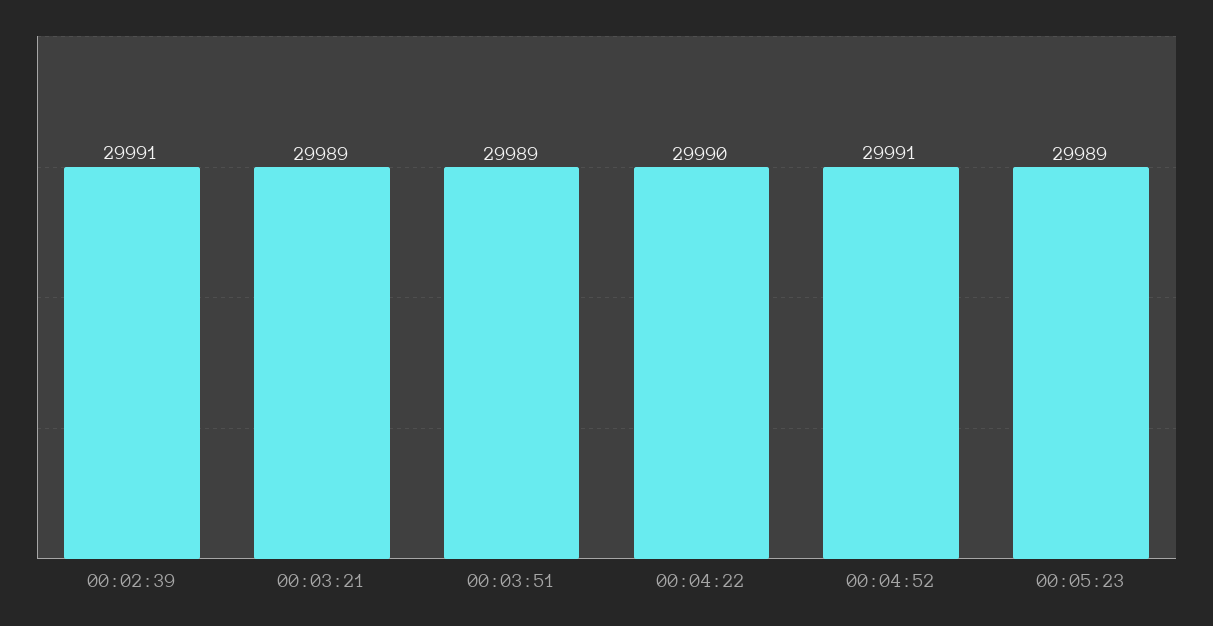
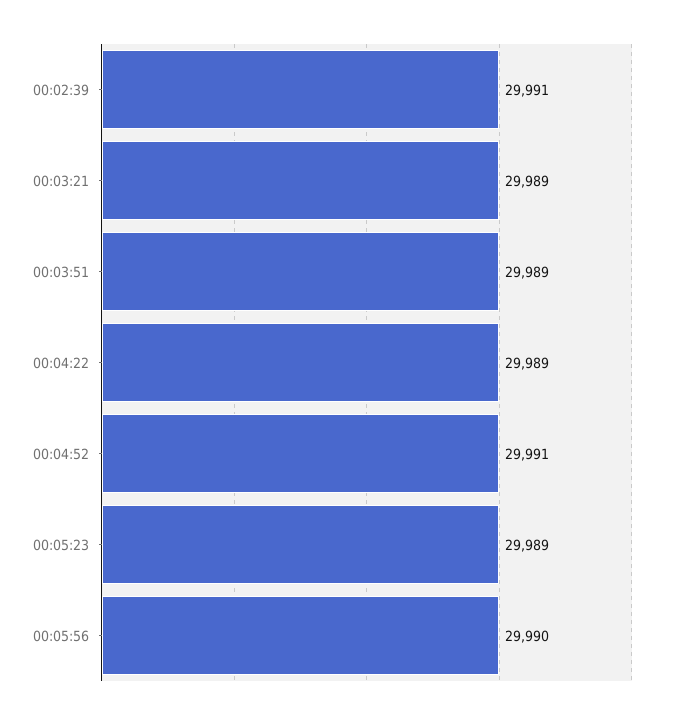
00:04:22: 29990 -> 29989
00:05:56: none -> 29990

